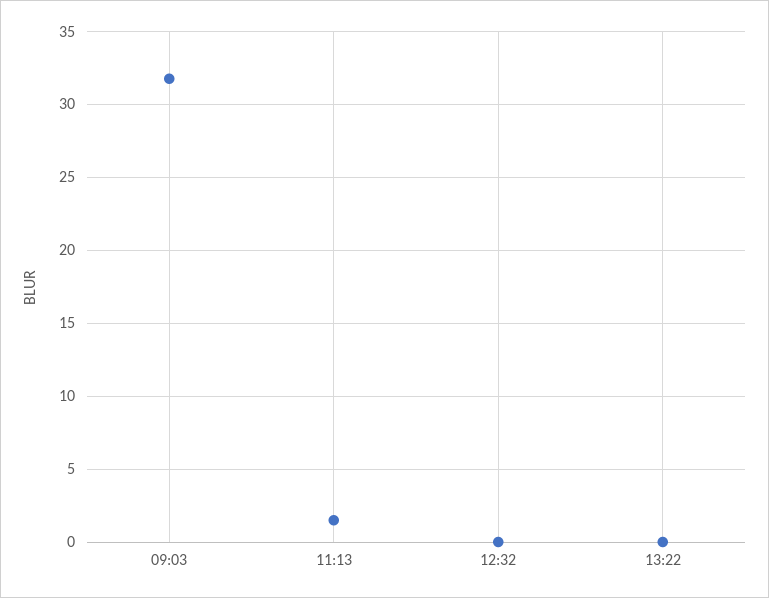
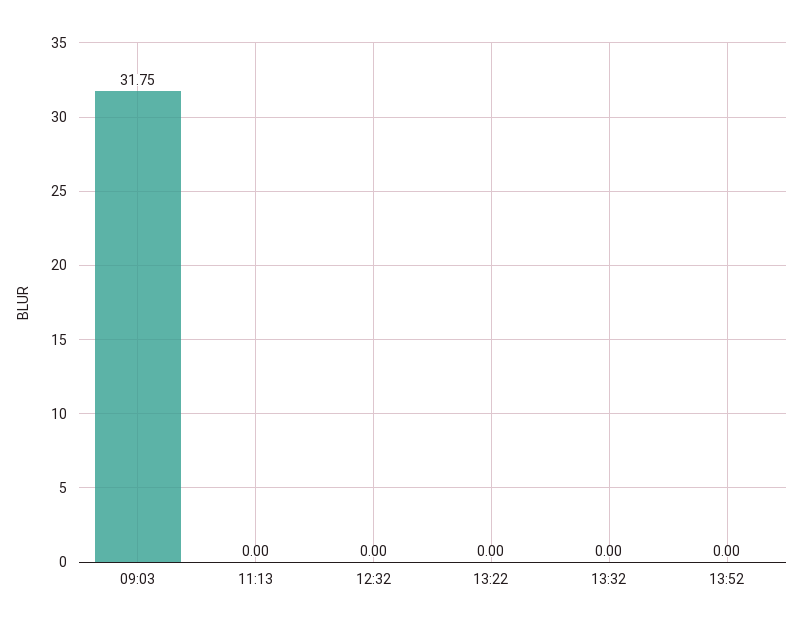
11:13: 1.5 -> 0
13:32: none -> 0
13:52: none -> 0

